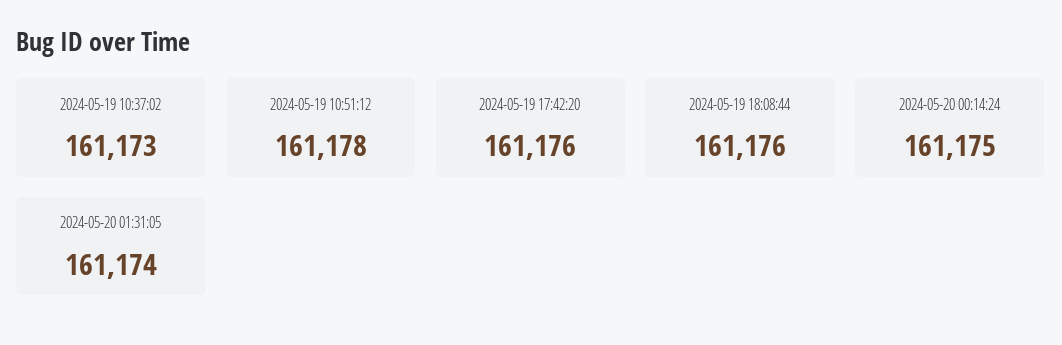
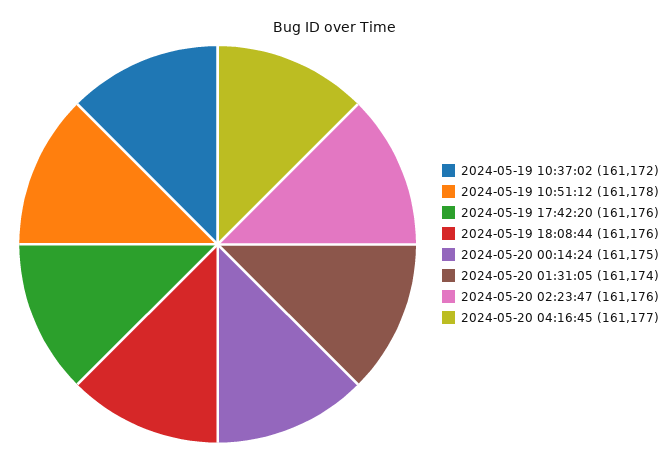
2024-05-19 10:37:02: 161173 -> 161172
2024-05-20 02:23:47: none -> 161176
2024-05-20 04:16:45: none -> 161177

